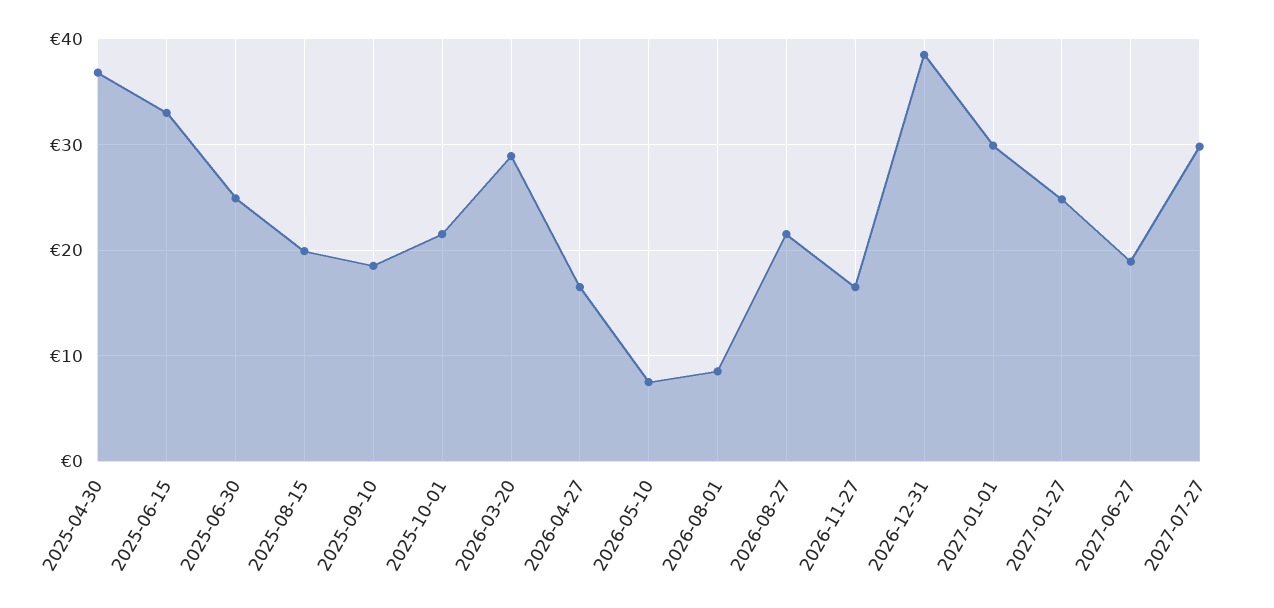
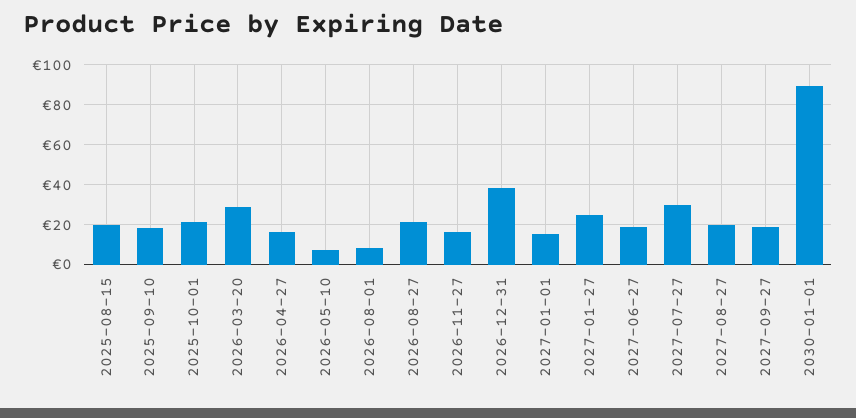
2025-04-30: 37 -> none
2025-06-15: 33 -> none
2025-06-30: 25 -> none
2027-01-01: 30 -> 15
2027-08-27: none -> 20
2027-09-27: none -> 20
2030-01-01: none -> 90

